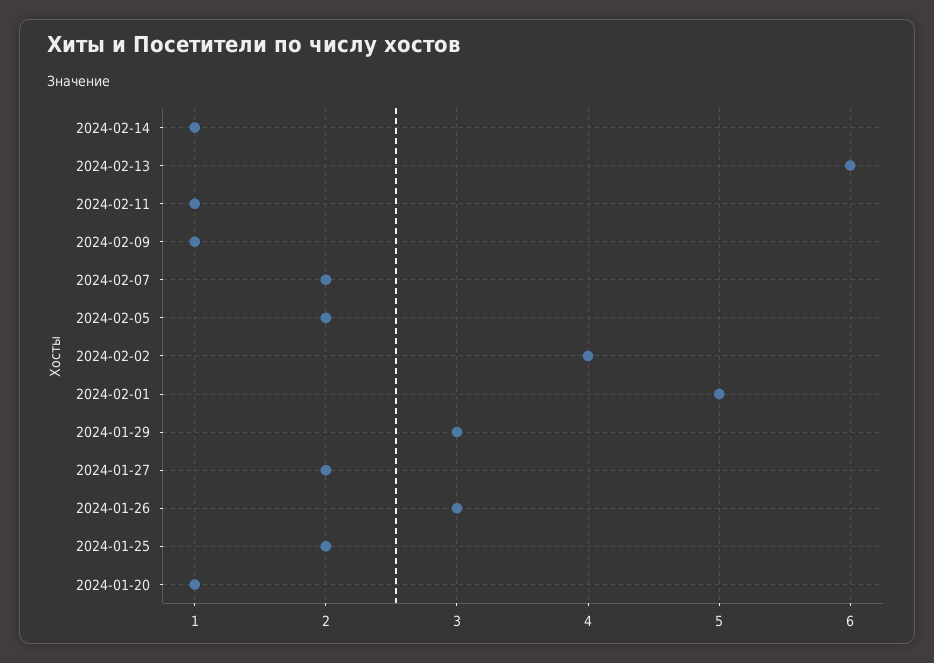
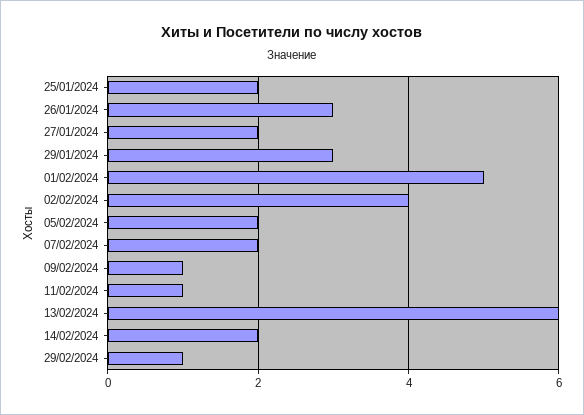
2024-02-14: 1 -> 2
2024-01-20: 1 -> none
29/02/2024: none -> 1

